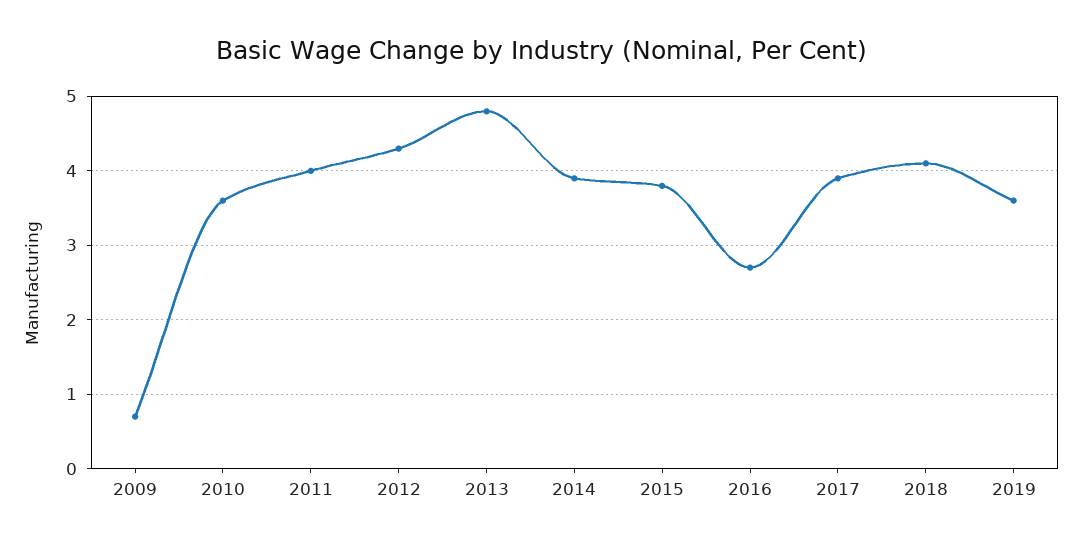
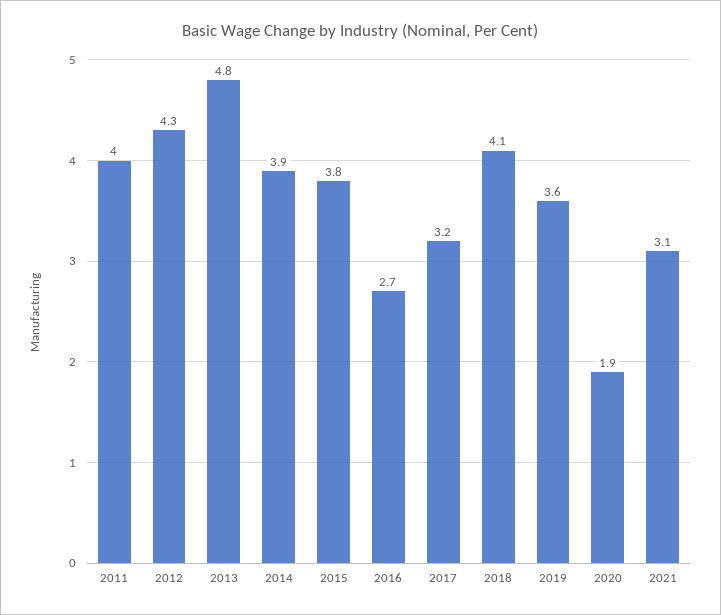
2009: 0.7 -> none
2010: 3.6 -> none
2017: 3.9 -> 3.2
2020: none -> 1.9
2021: none -> 3.1

